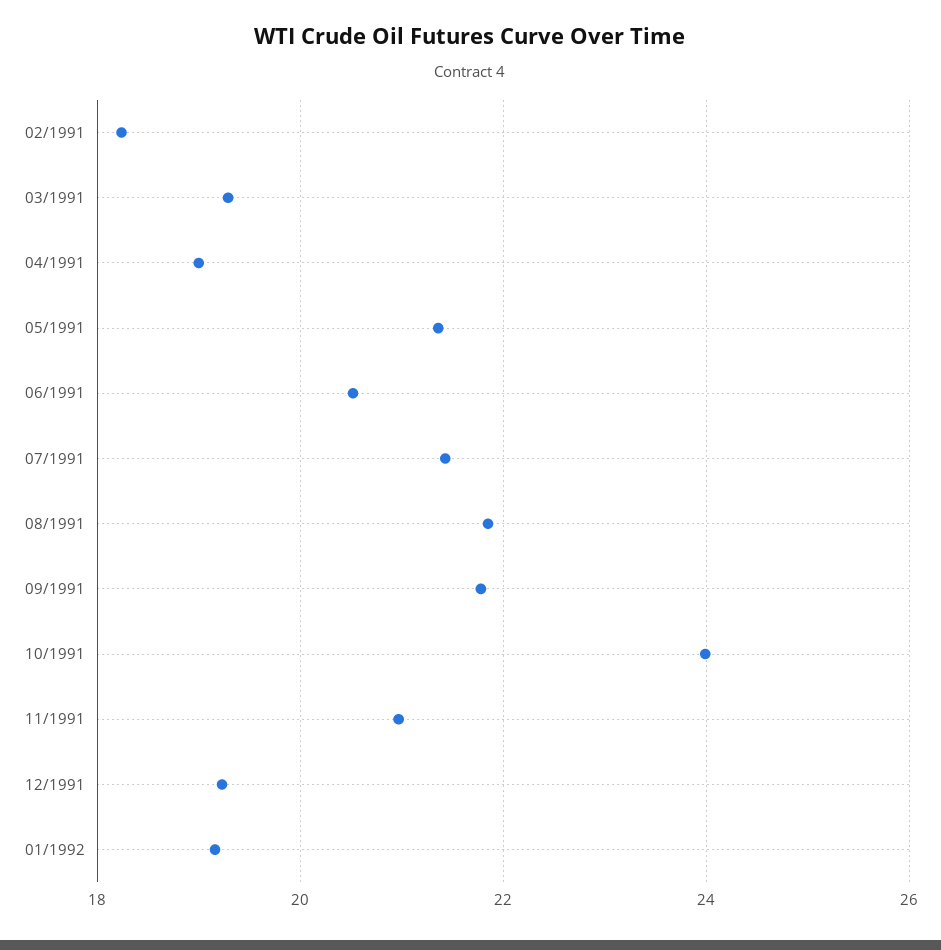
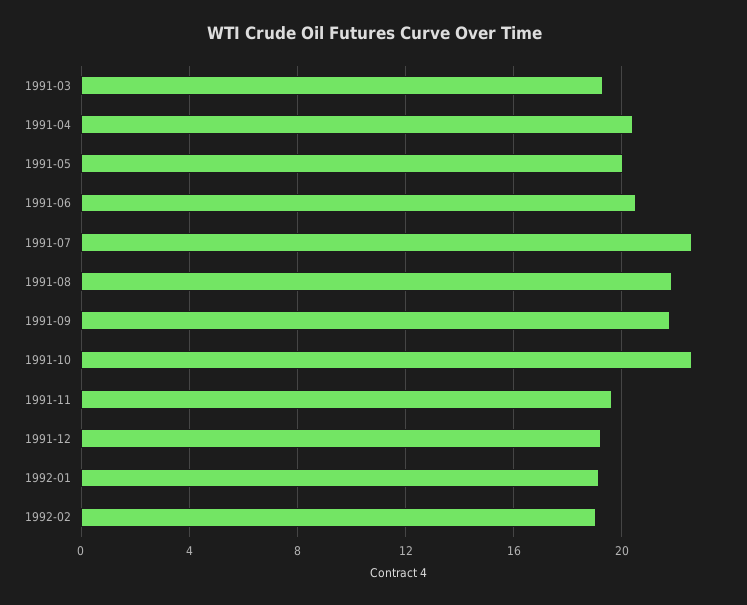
02/1991: 18.2 -> none
04/1991: 19 -> 20.5
05/1991: 21.4 -> 20
07/1991: 21.4 -> 22.5
10/1991: 24 -> 22.5
11/1991: 21 -> 19.5
1992-02: none -> 19

